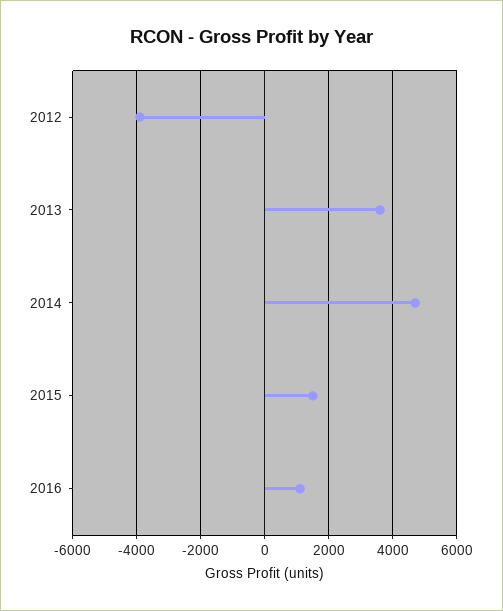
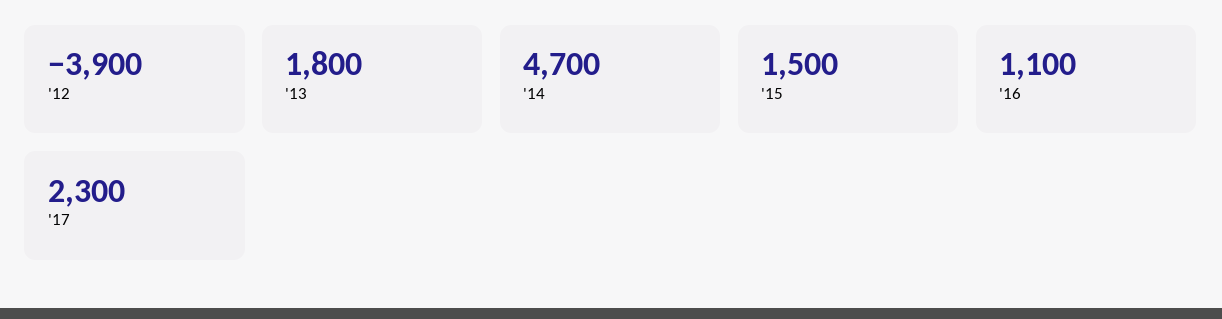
2013: 3600 -> 1800
'17: none -> 2300

